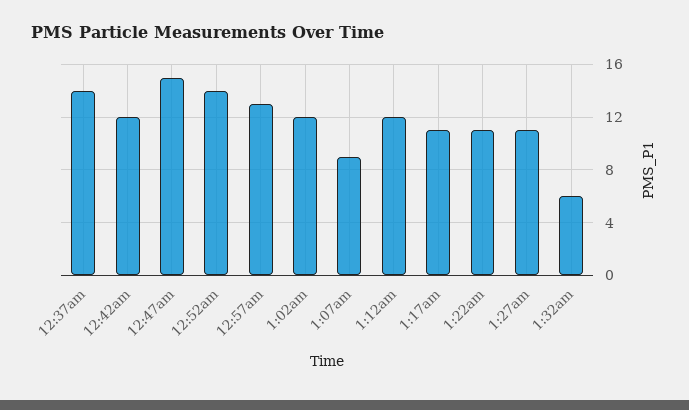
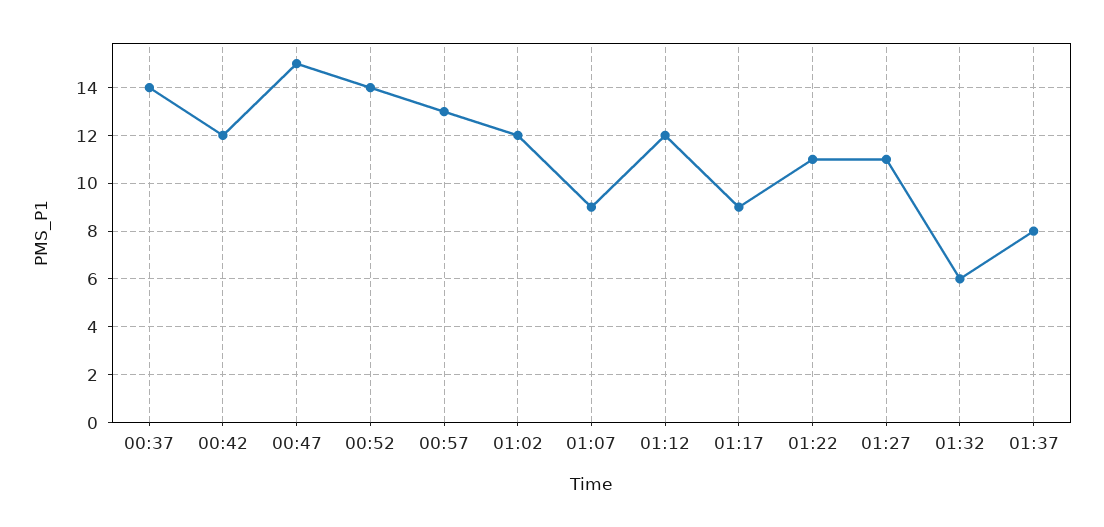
1:17am: 11 -> 9
01:37: none -> 8

